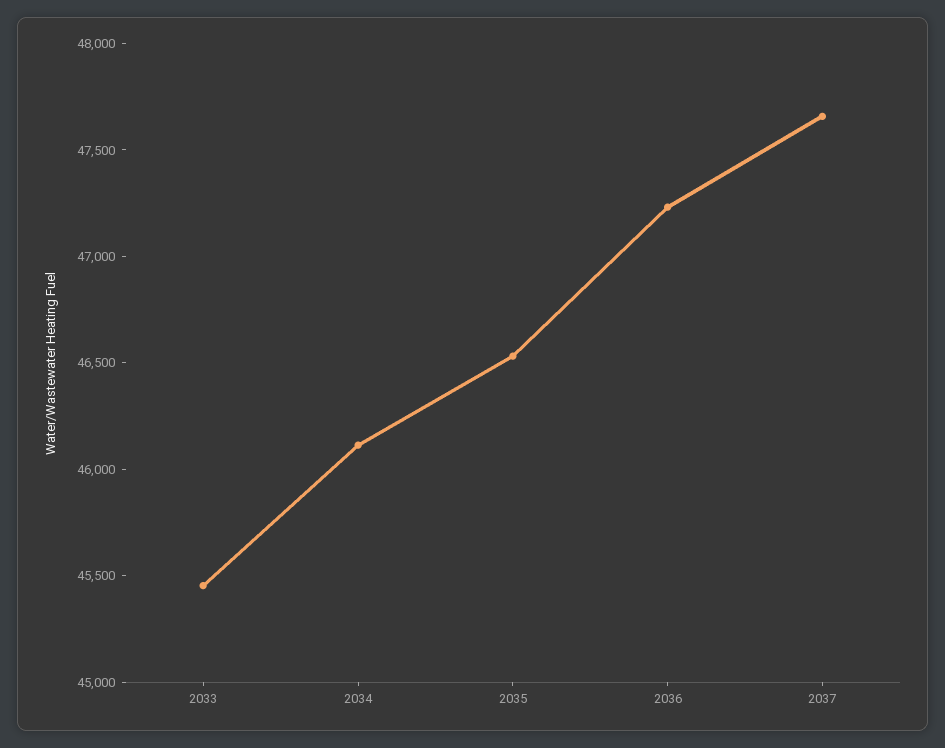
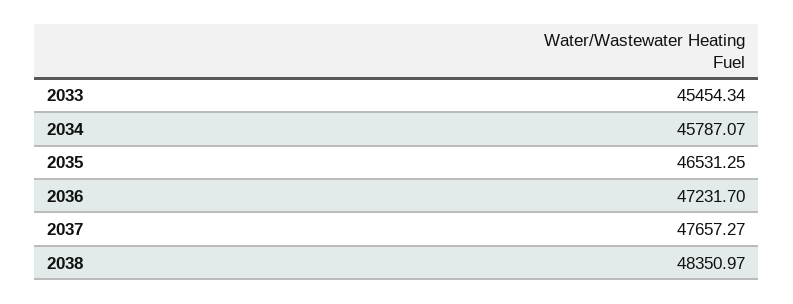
2034: 46100 -> 45787.07
2038: none -> 48350.97

